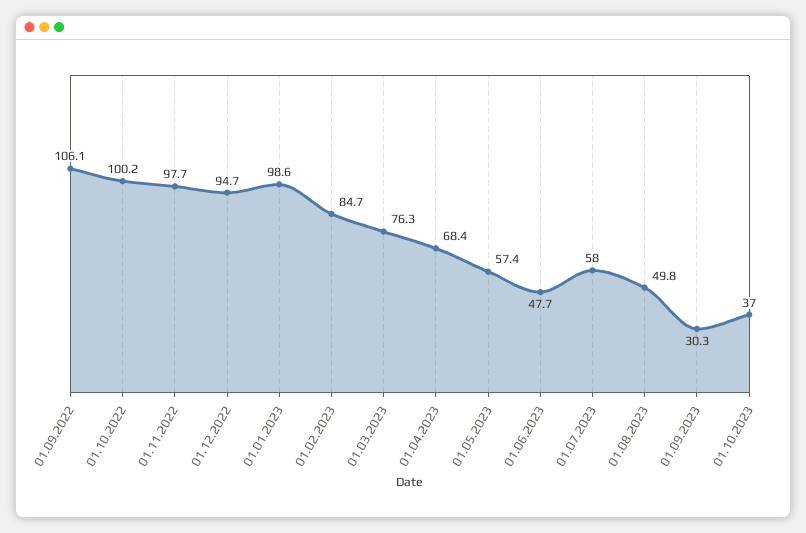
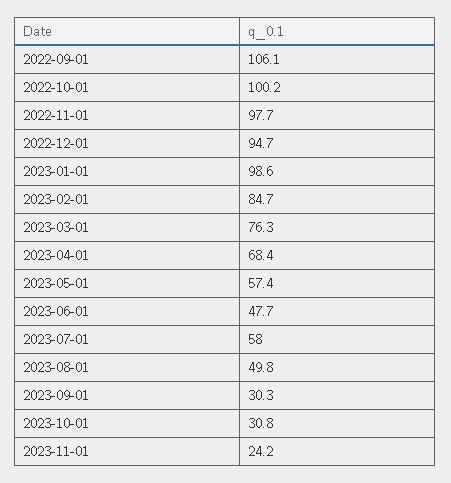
01.10.2023: 37 -> 30.8
2023-11-01: none -> 24.2

